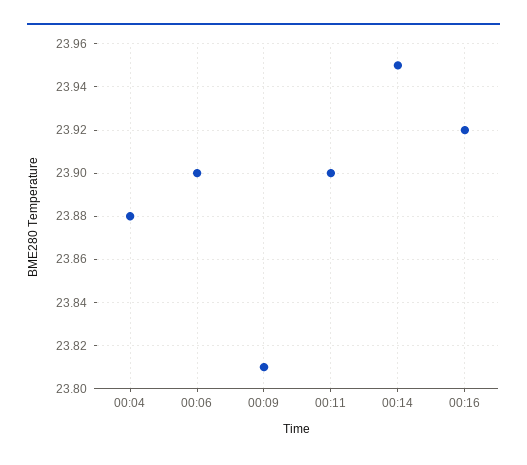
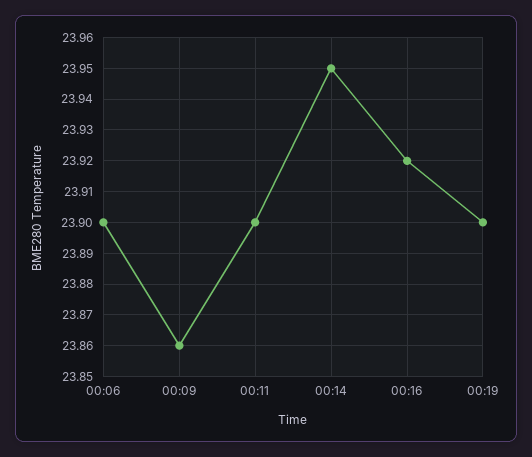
00:04: 23.88 -> none
00:09: 23.81 -> 23.86
00:19: none -> 23.9

